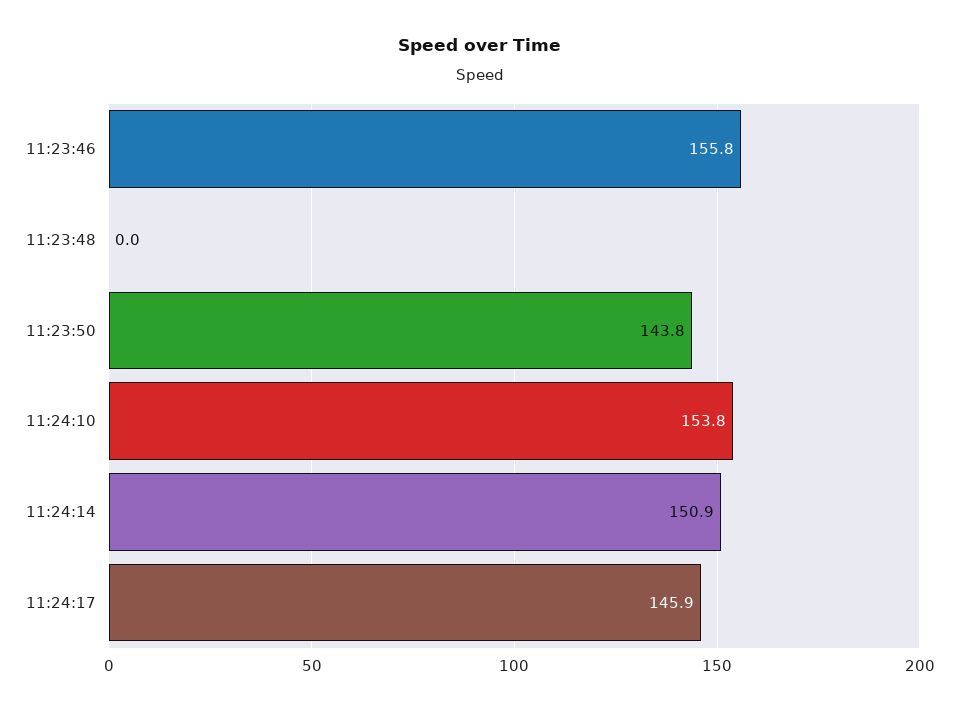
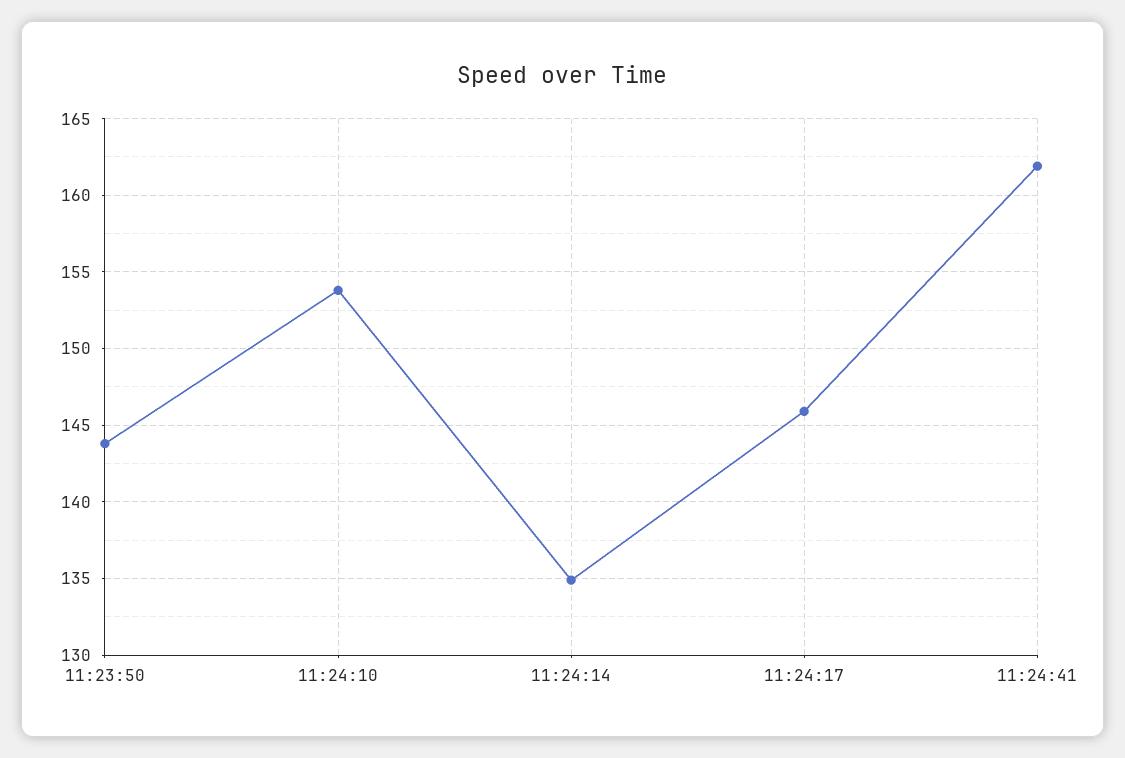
11:23:46: 155.8 -> none
11:23:48: 0 -> none
11:24:14: 150.9 -> 135
11:24:41: none -> 162

